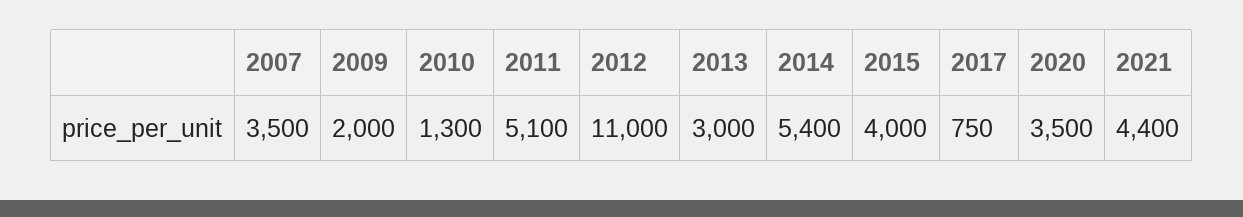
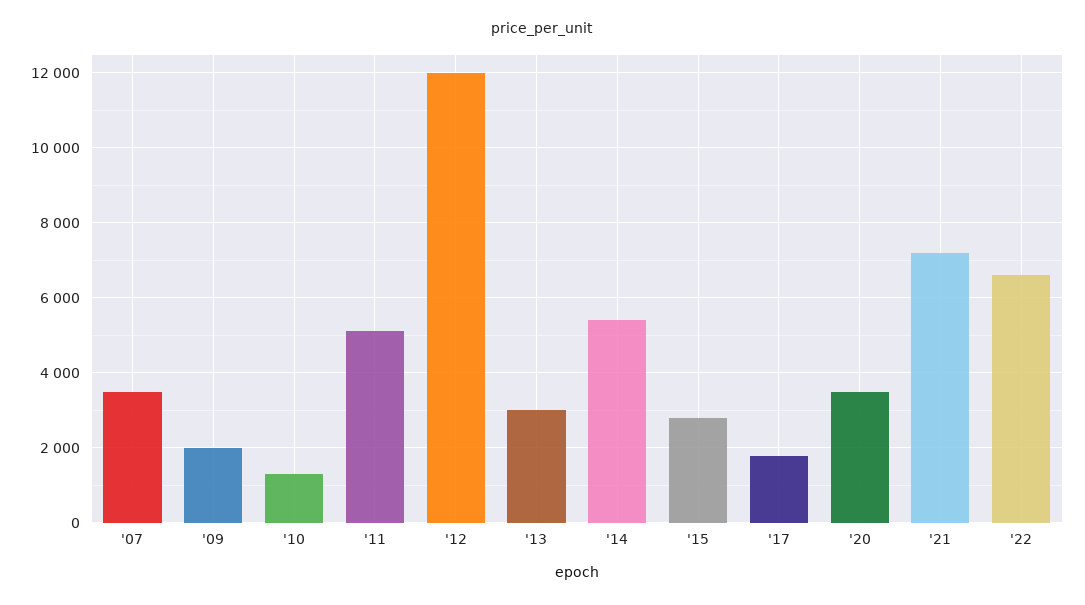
2012: 11000 -> 12000
2015: 4000 -> 2800
2017: 750 -> 1800
2021: 4400 -> 7200
'22: none -> 6600

